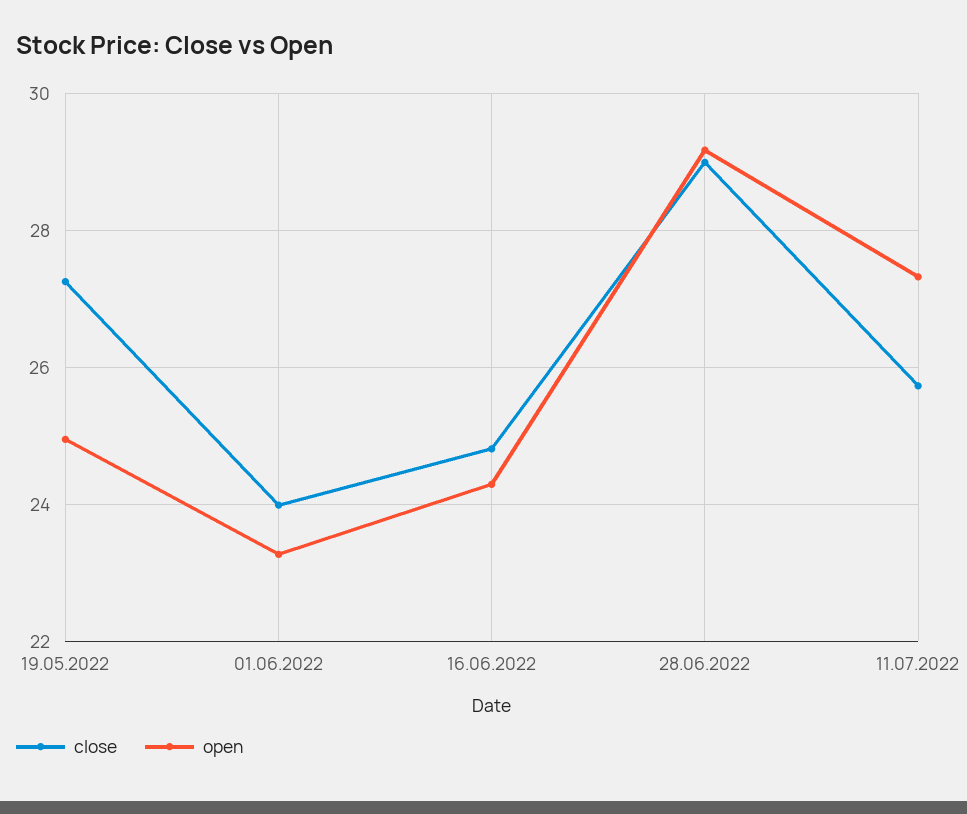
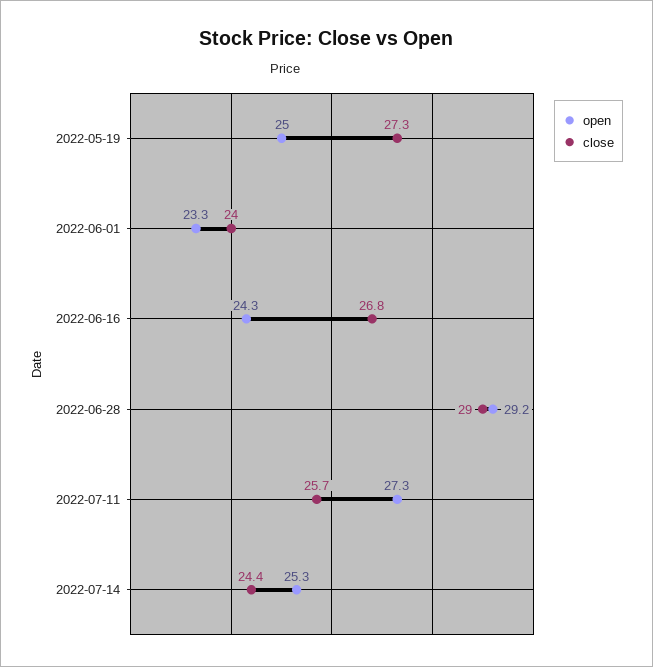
close, 16.06.2022: 24.8 -> 26.8
open, 2022-07-14: none -> 25.3
close, 2022-07-14: none -> 24.4

